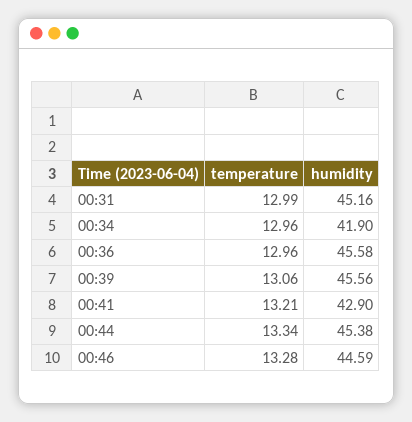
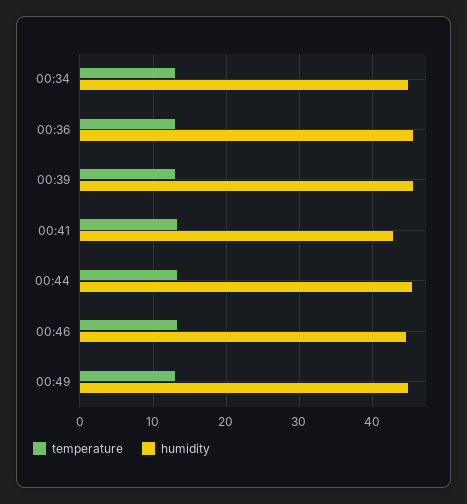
temperature, 00:31: 12.99 -> none
humidity, 00:31: 45.16 -> none
humidity, 00:34: 41.9 -> 45
temperature, 00:49: none -> 13
humidity, 00:49: none -> 45

